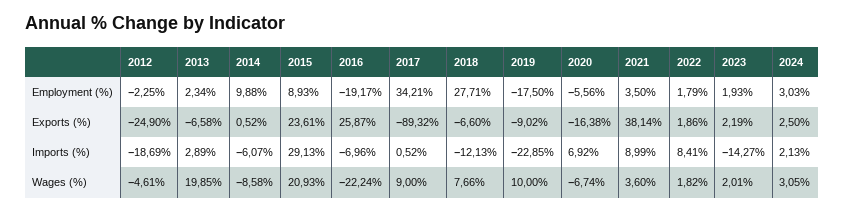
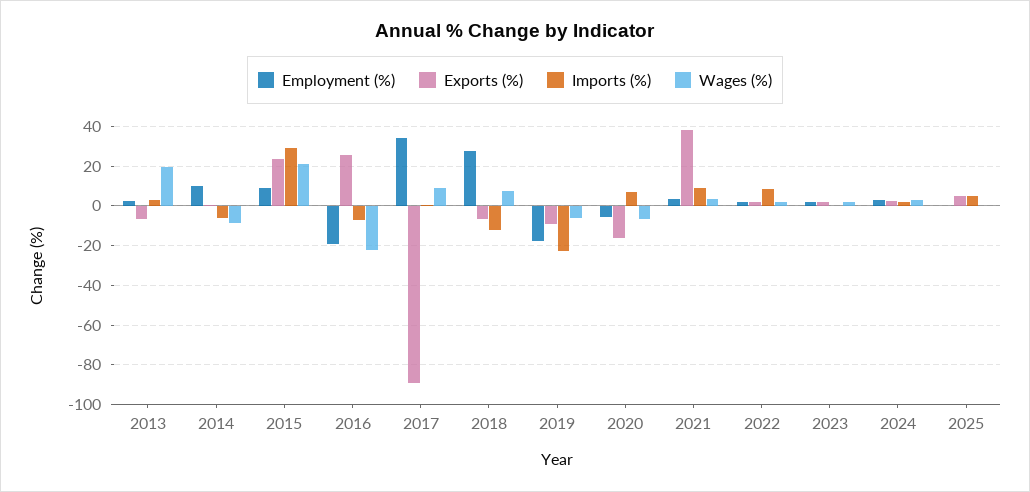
Employment (%), 2012: -2.25 -> none
Exports (%), 2012: -24.9 -> none
Imports (%), 2012: -18.69 -> none
Imports (%), 2023: -14.27 -> 0
Wages (%), 2012: -4.61 -> none
Wages (%), 2019: 10 -> -5
Employment (%), 2025: none -> 0
Exports (%), 2025: none -> 5
Imports (%), 2025: none -> 5
Wages (%), 2025: none -> 0

